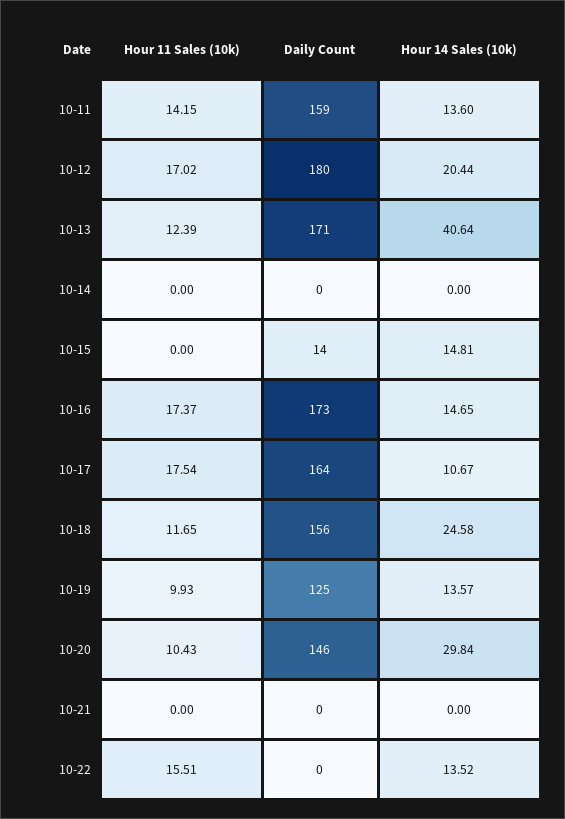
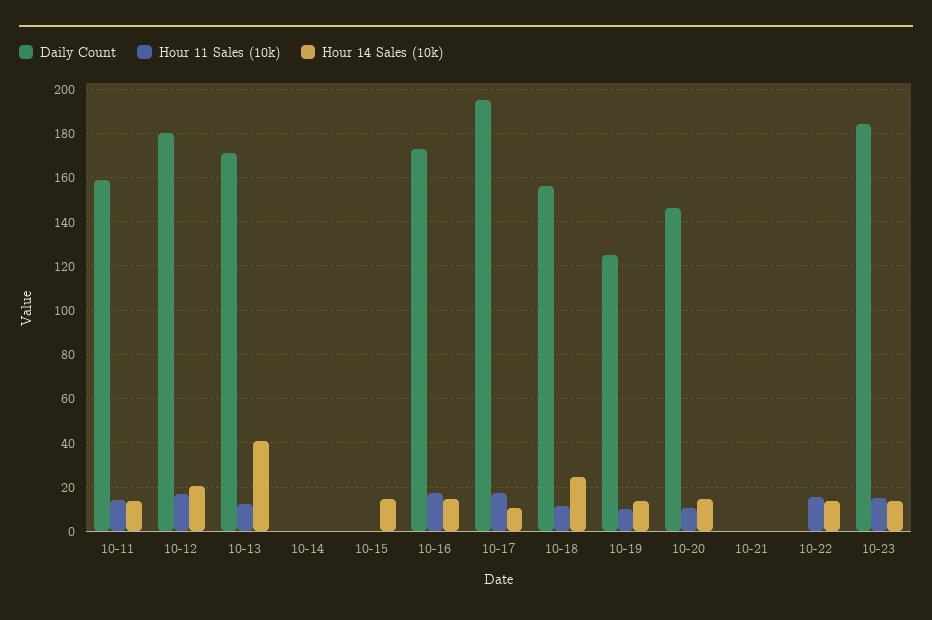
Daily Count, 10-15: 14 -> 0
Daily Count, 10-17: 164 -> 195
Hour 14 Sales (10k), 10-20: 29.84 -> 15
Daily Count, 10-23: none -> 185
Hour 11 Sales (10k), 10-23: none -> 15
Hour 14 Sales (10k), 10-23: none -> 15

